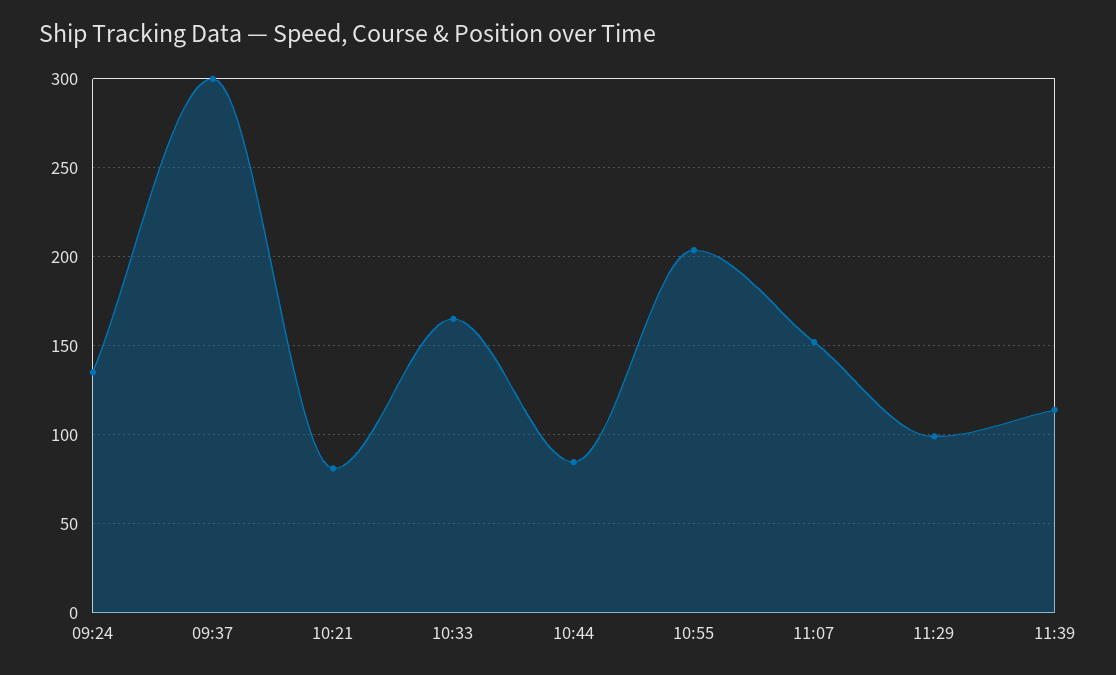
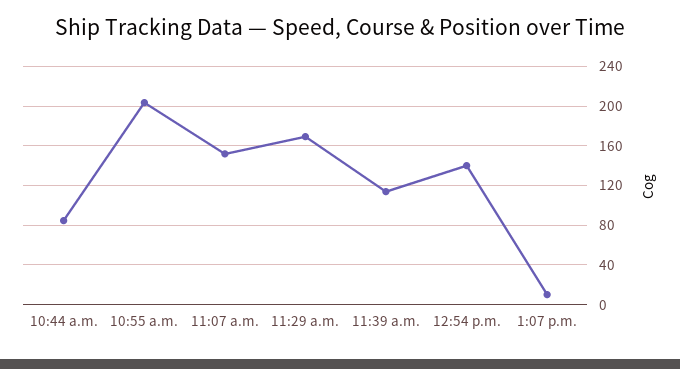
09:24: 135 -> none
09:37: 300 -> none
10:21: 80 -> none
10:33: 165 -> none
11:29: 100 -> 170
12:54 p.m.: none -> 140
1:07 p.m.: none -> 10

